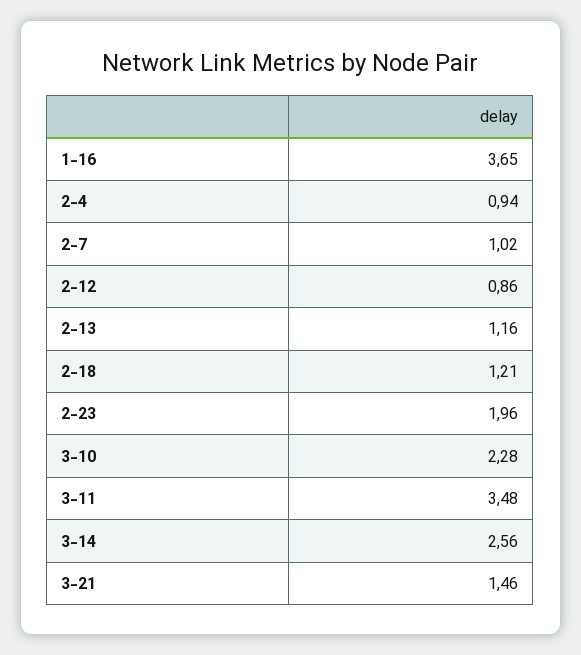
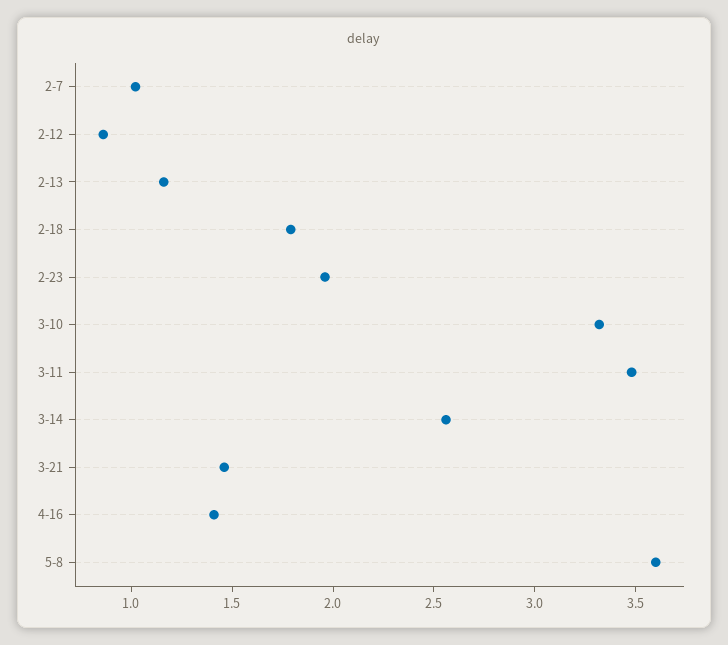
1-16: 3.65 -> none
2-4: 0.94 -> none
2-18: 1.21 -> 1.8
3-10: 2.28 -> 3.3
4-16: none -> 1.4
5-8: none -> 3.6

